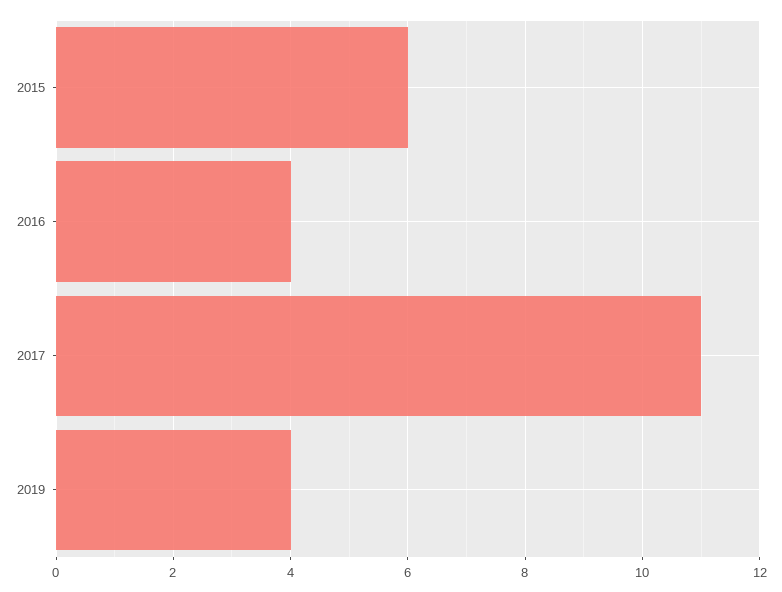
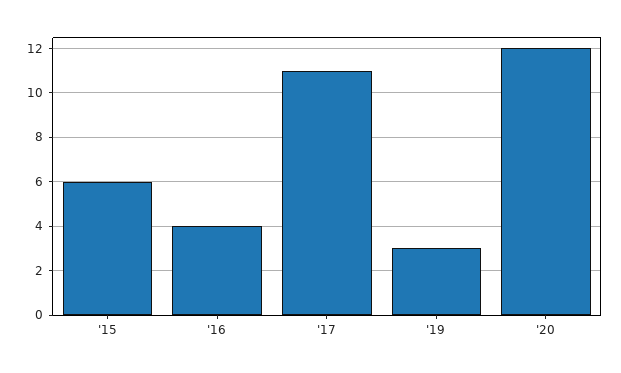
2019: 4 -> 3
'20: none -> 12

